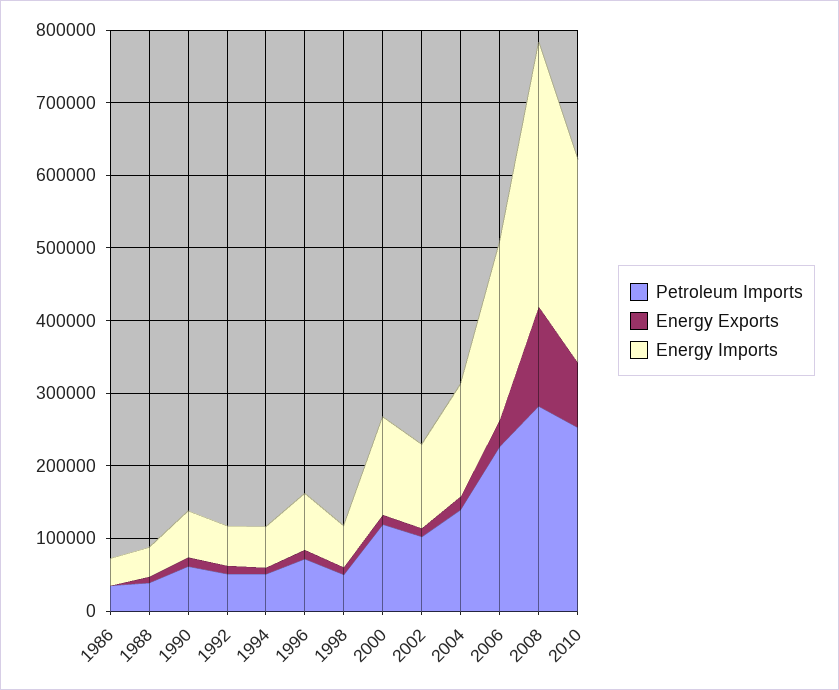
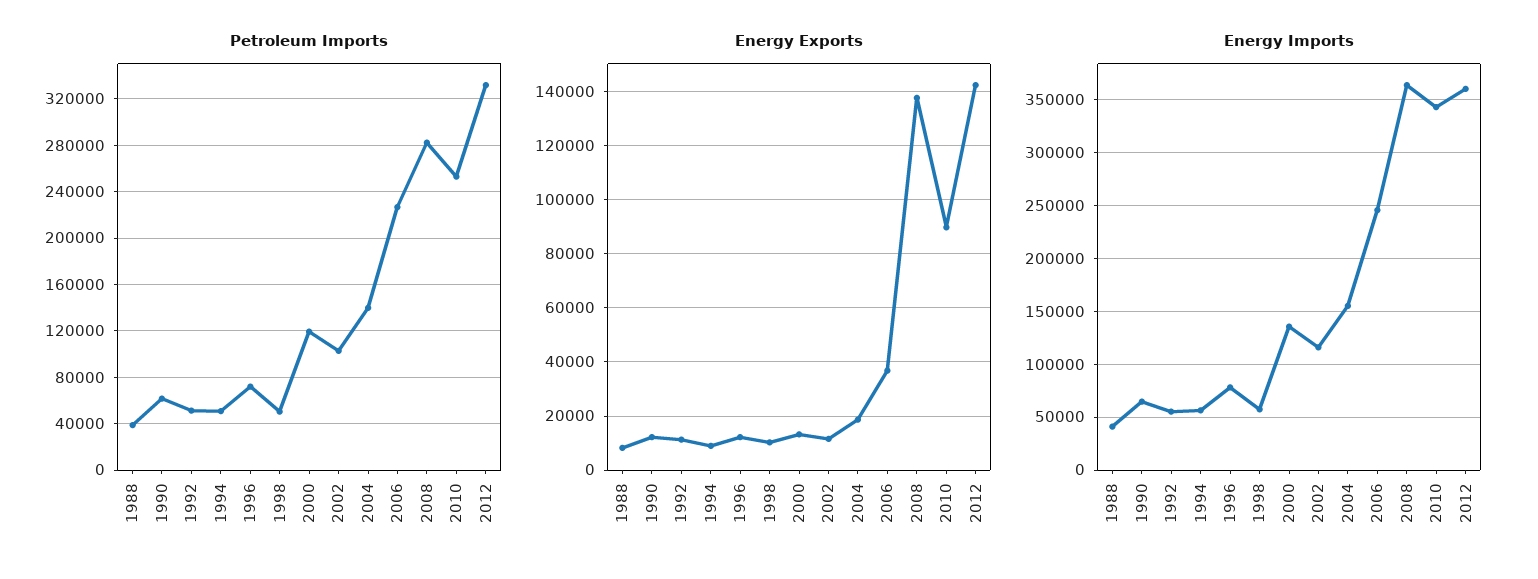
Petroleum Imports, 1986: 40000 -> none
Energy Exports, 1986: 0 -> none
Energy Imports, 1986: 40000 -> none
Energy Imports, 2010: 280000 -> 340000
Petroleum Imports, 2012: none -> 330000
Energy Exports, 2012: none -> 142500
Energy Imports, 2012: none -> 360000

